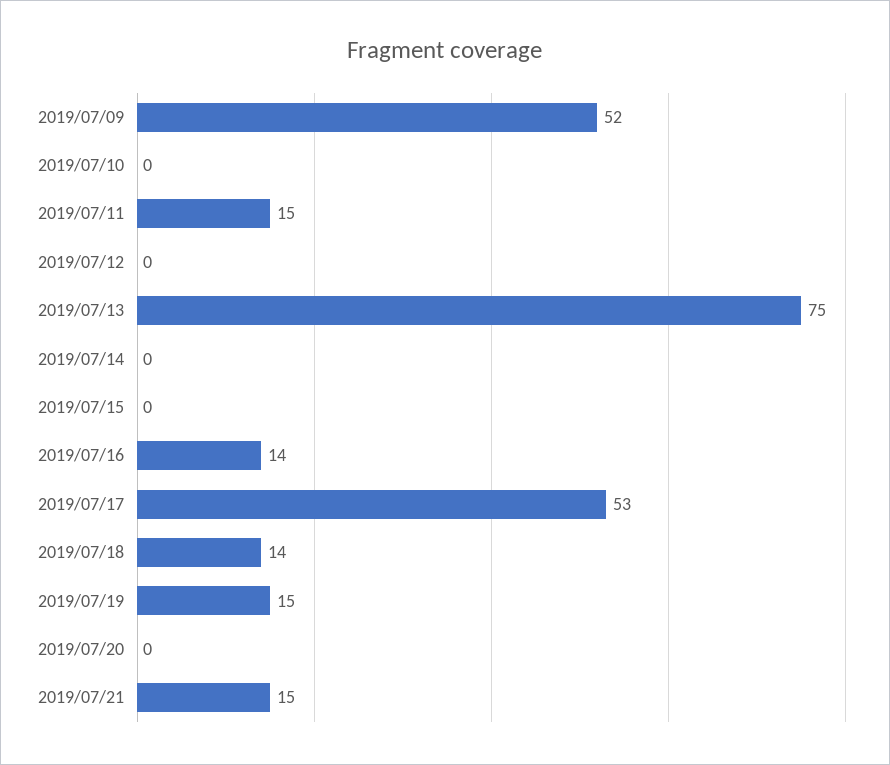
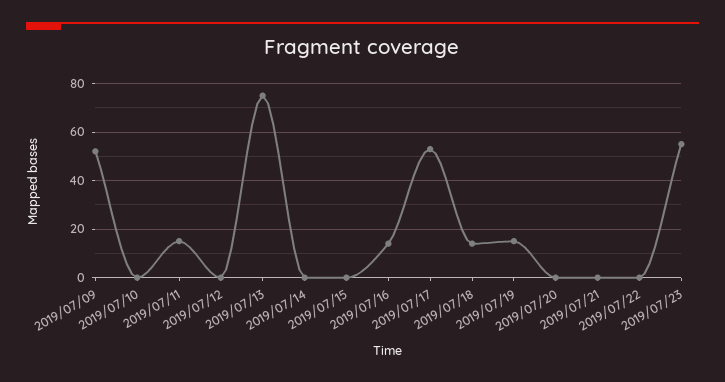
2019/07/21: 15 -> 0
2019/07/22: none -> 0
2019/07/23: none -> 55

